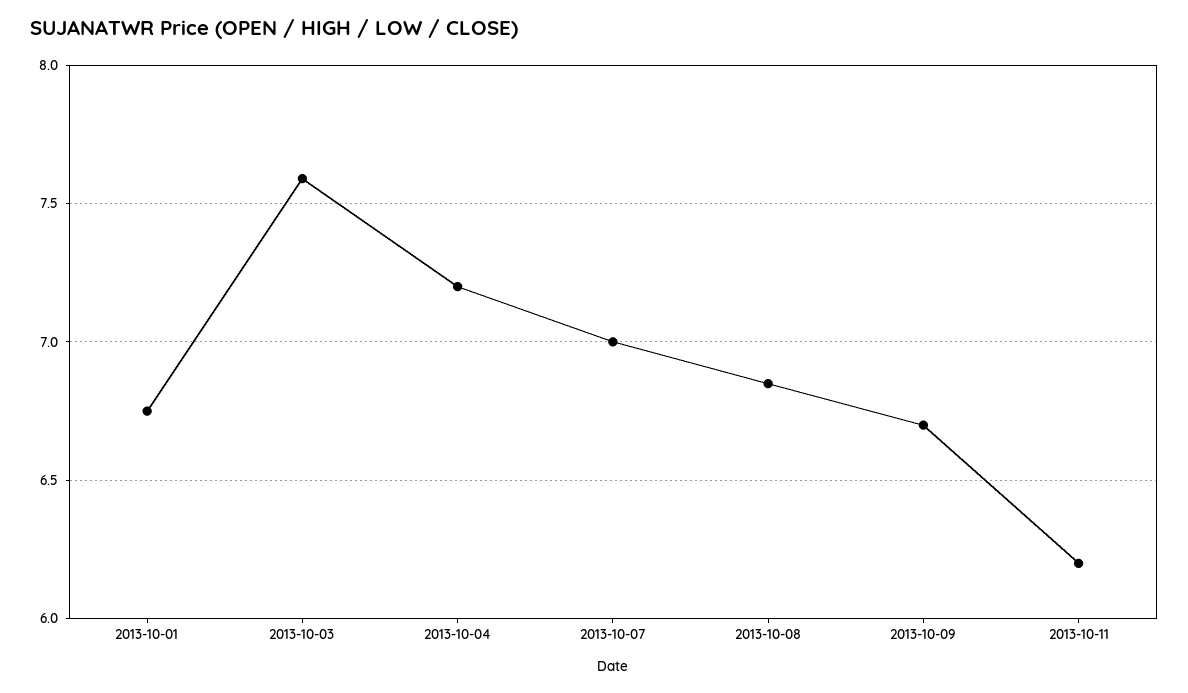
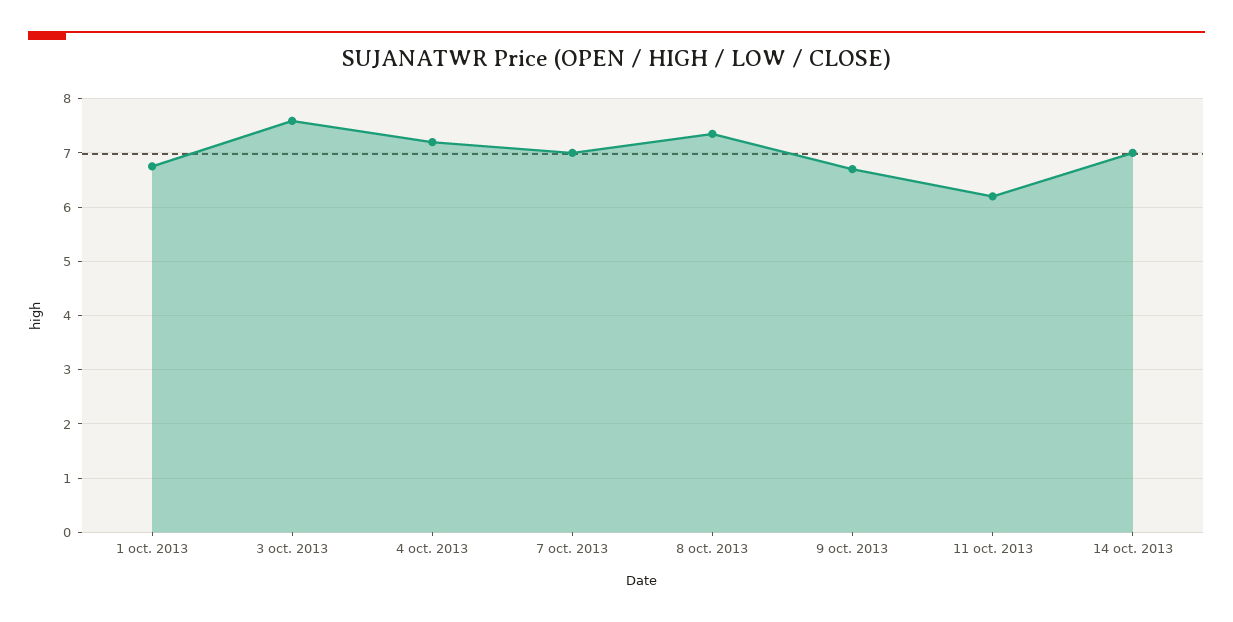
2013-10-08: 6.85 -> 7.4
14 oct. 2013: none -> 7

